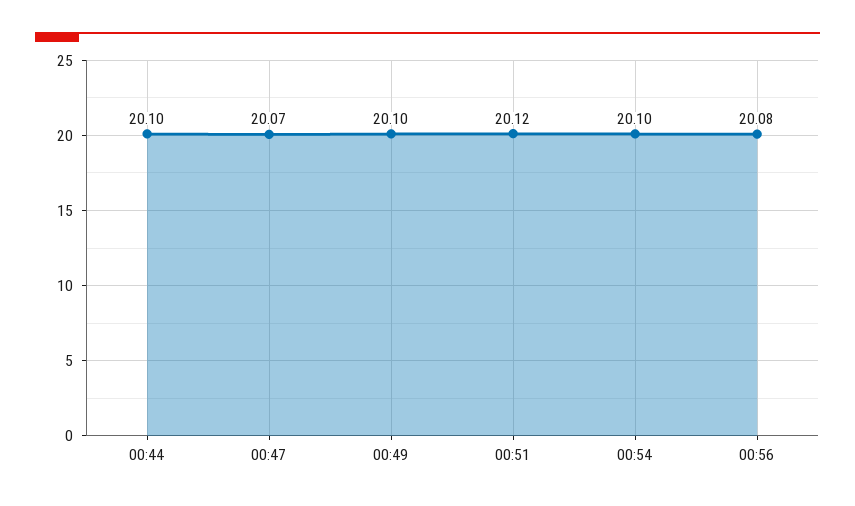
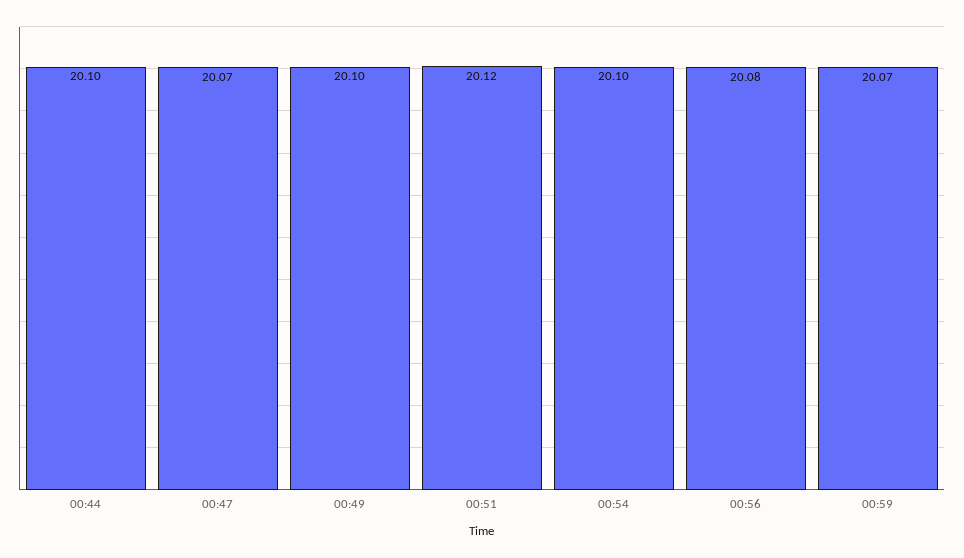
00:59: none -> 20.07

